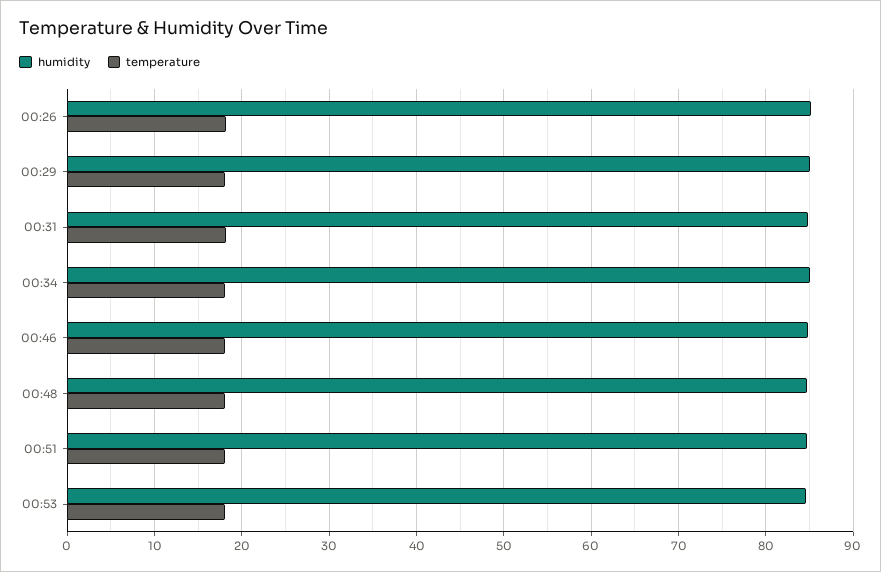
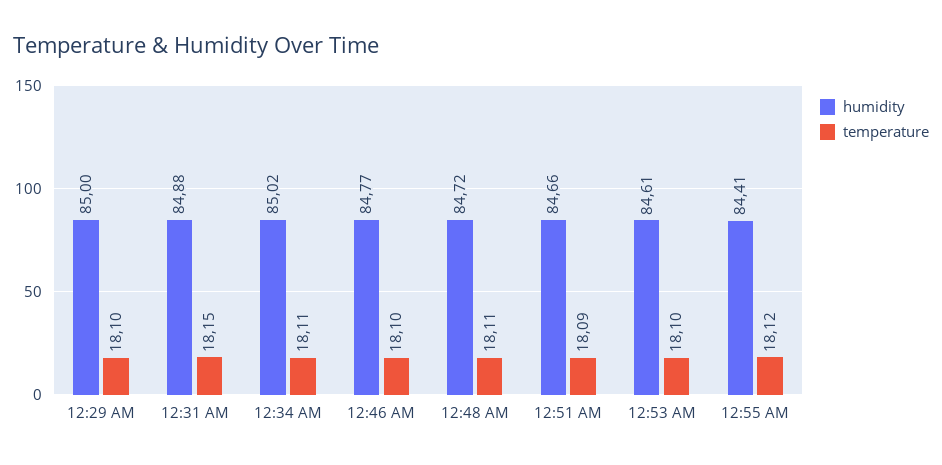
humidity, 00:26: 85 -> none
temperature, 00:26: 18 -> none
humidity, 12:55 AM: none -> 84.41
temperature, 12:55 AM: none -> 18.12

